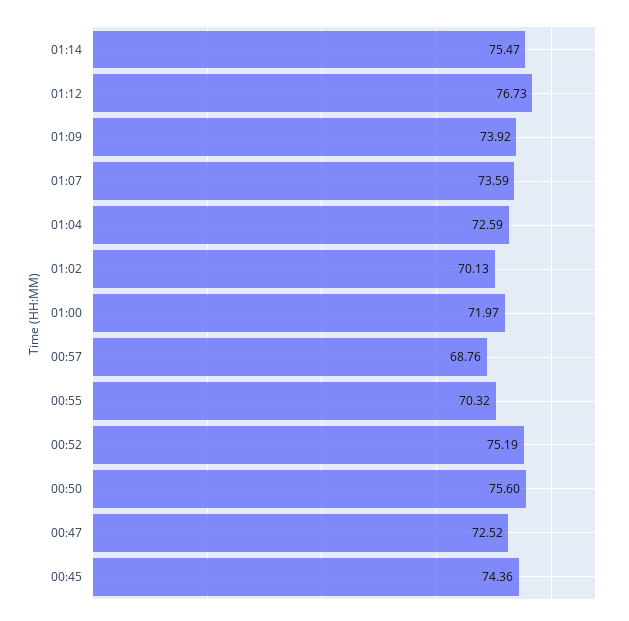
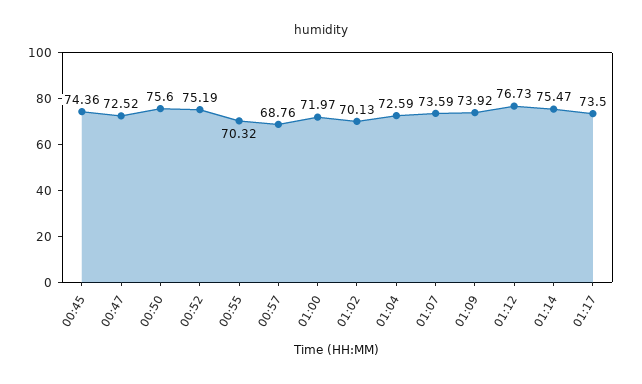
01:17: none -> 73.5

